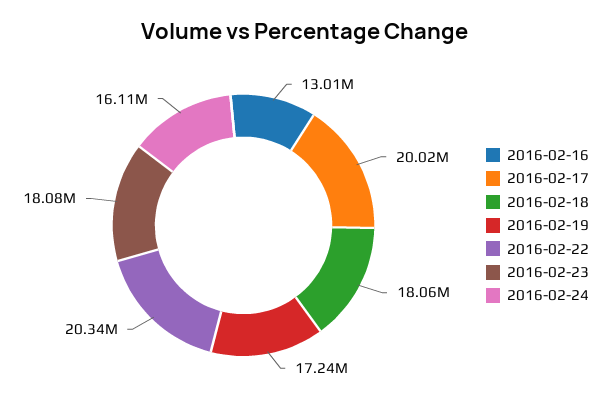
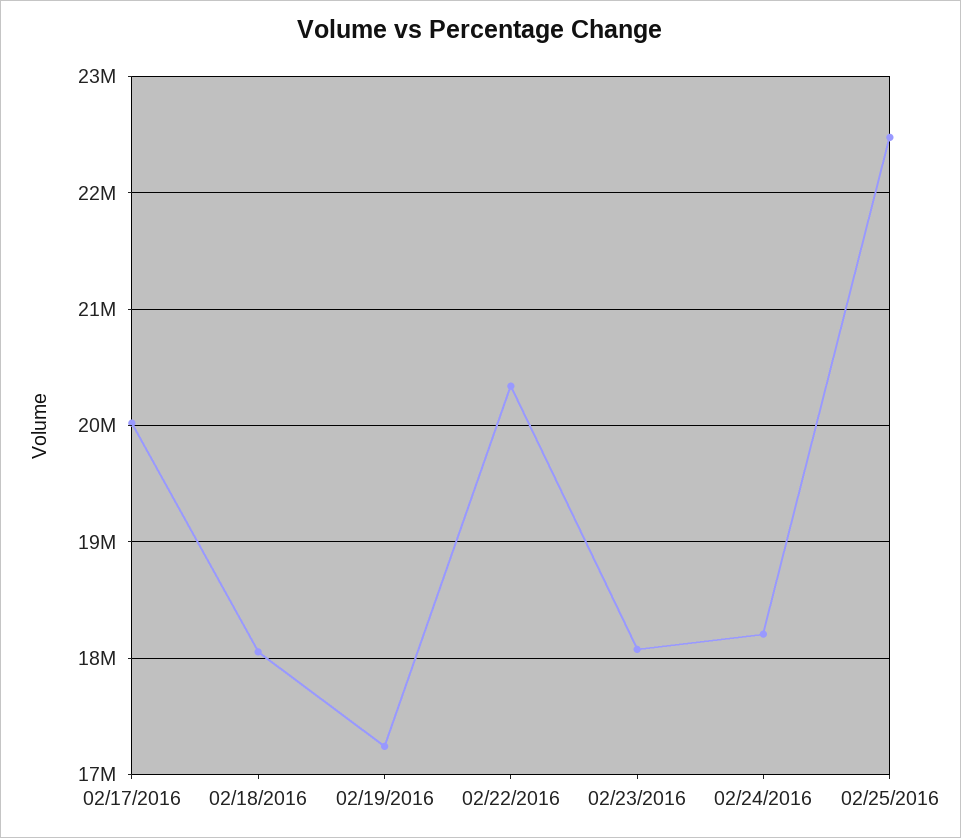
2016-02-16: 13010000 -> none
2016-02-24: 16110000 -> 18200000
02/25/2016: none -> 22500000

